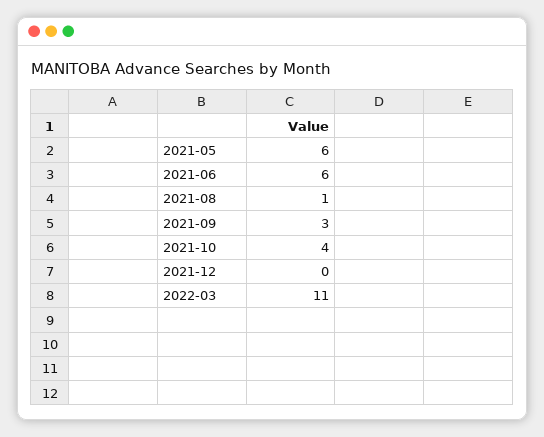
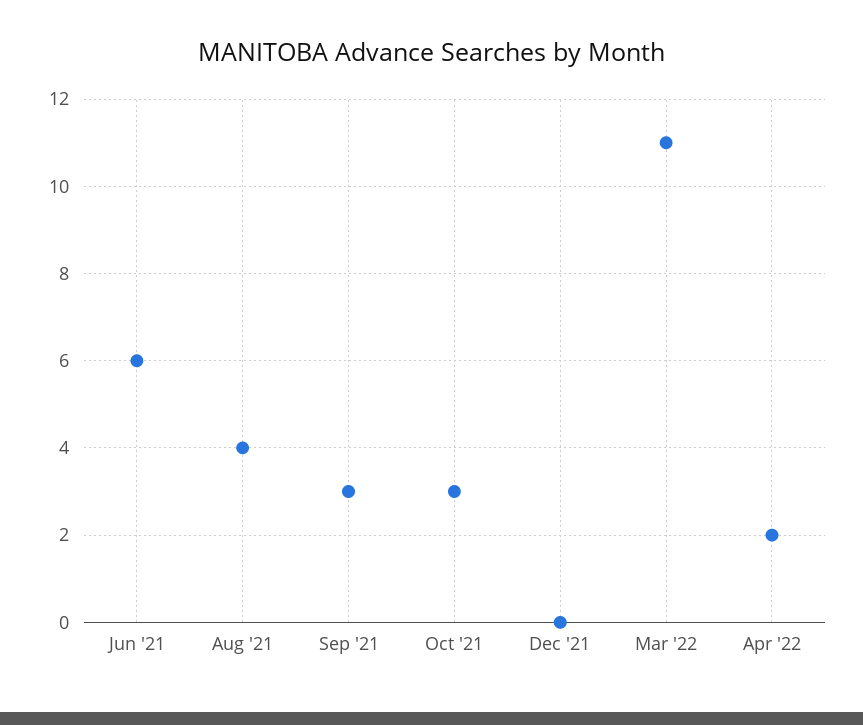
2021-05: 6 -> none
2021-08: 1 -> 4
2021-10: 4 -> 3
Apr '22: none -> 2

